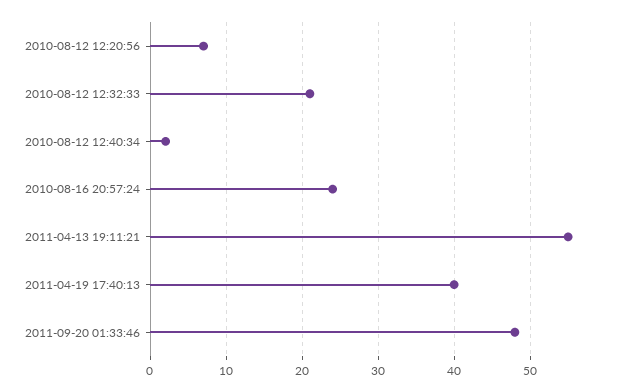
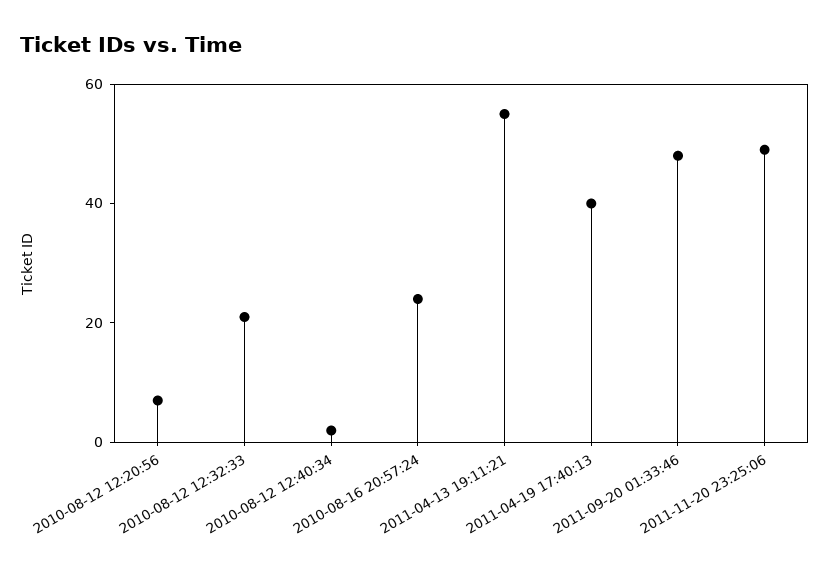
2011-11-20 23:25:06: none -> 50

